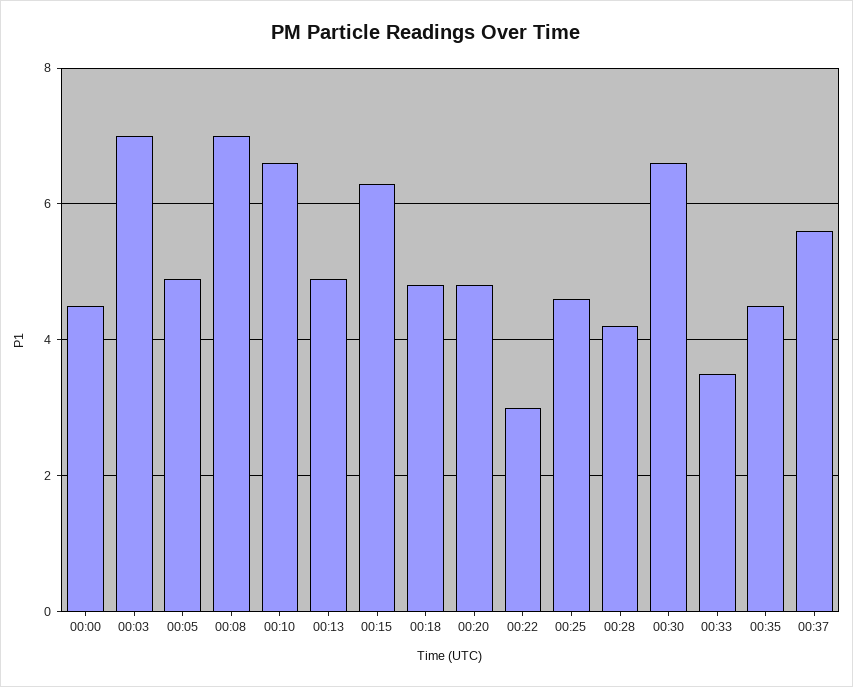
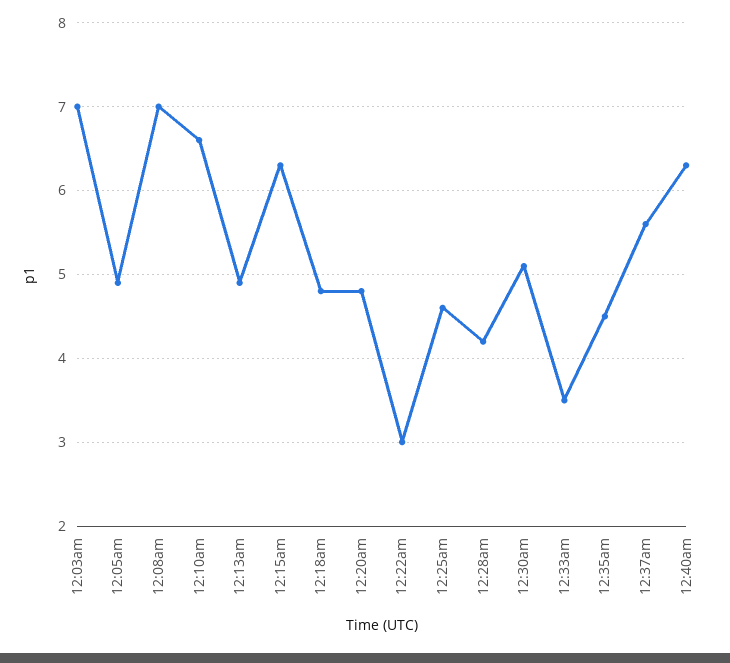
00:00: 4.5 -> none
00:30: 6.5 -> 5.1
12:40am: none -> 6.3

